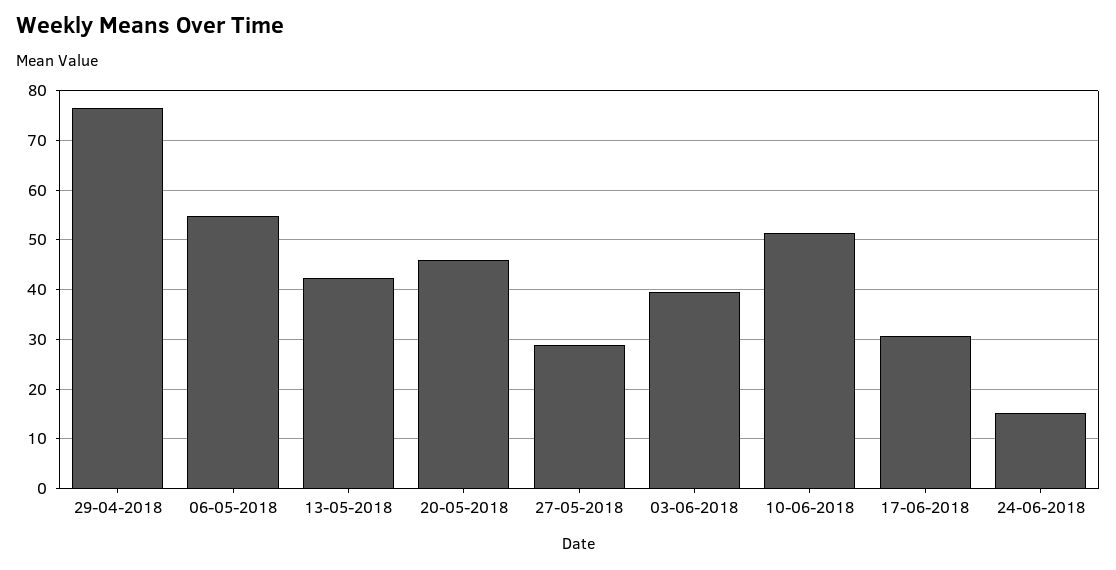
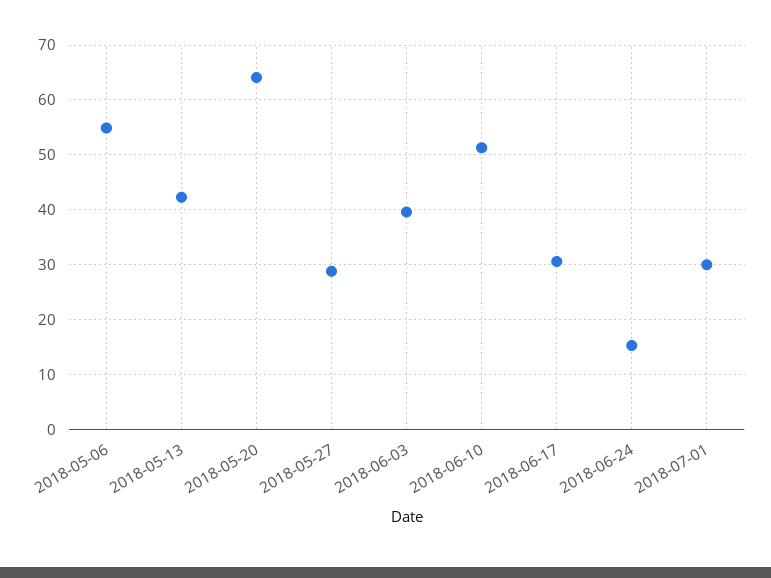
29-04-2018: 76 -> none
20-05-2018: 46 -> 64
2018-07-01: none -> 30

